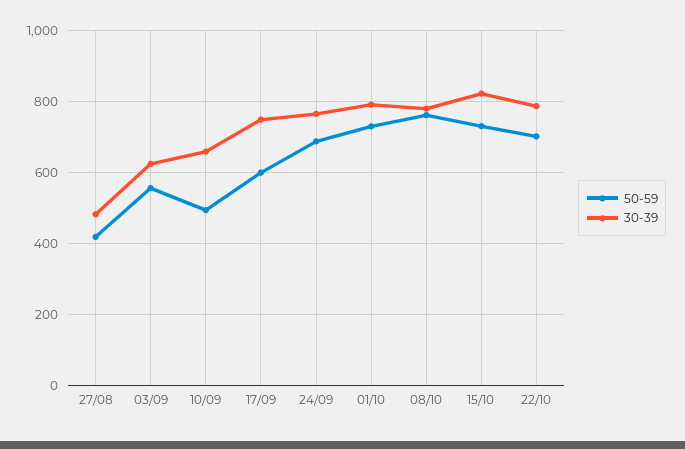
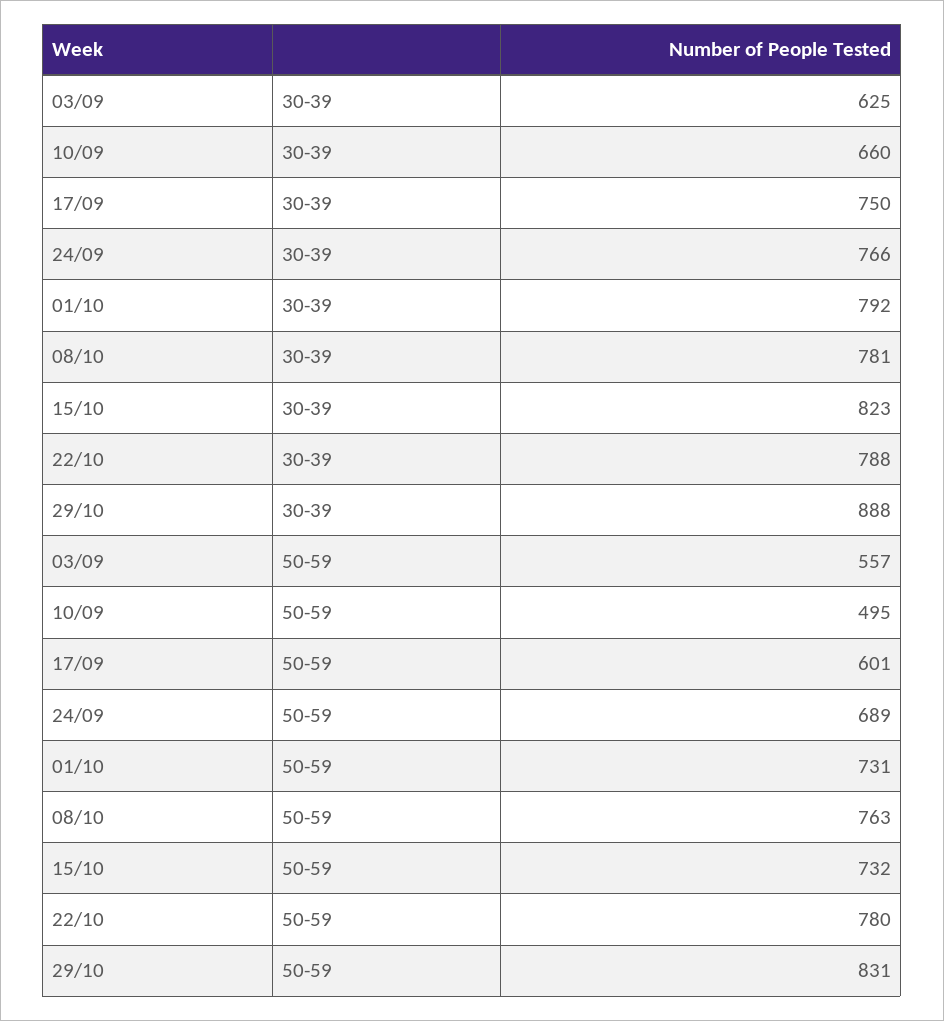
50-59, 27/08: 420 -> none
30-39, 27/08: 480 -> none
50-59, 22/10: 700 -> 780
30-39, 29/10: none -> 888
50-59, 29/10: none -> 831

